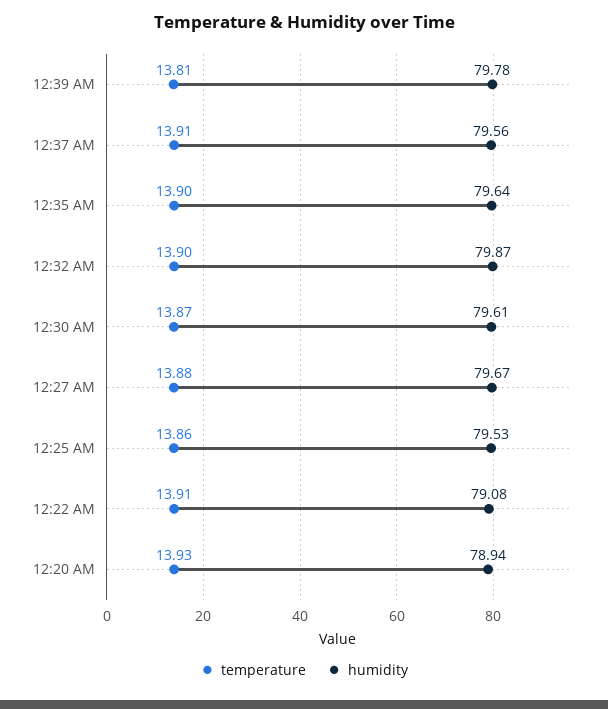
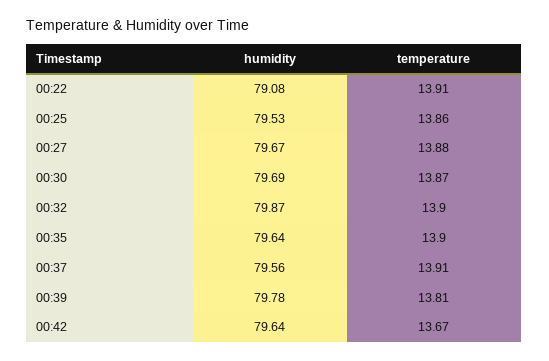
humidity, 12:30 AM: 79.61 -> 79.69
temperature, 12:20 AM: 13.93 -> none
humidity, 12:20 AM: 78.94 -> none
humidity, 00:42: none -> 79.64
temperature, 00:42: none -> 13.67

